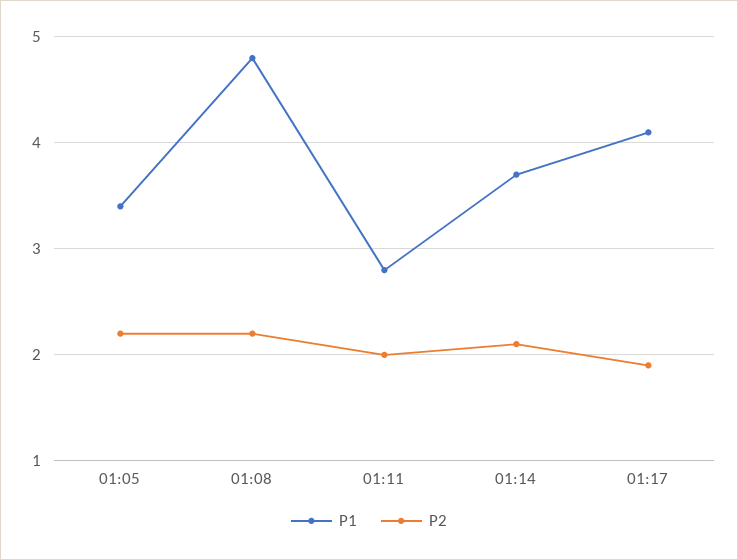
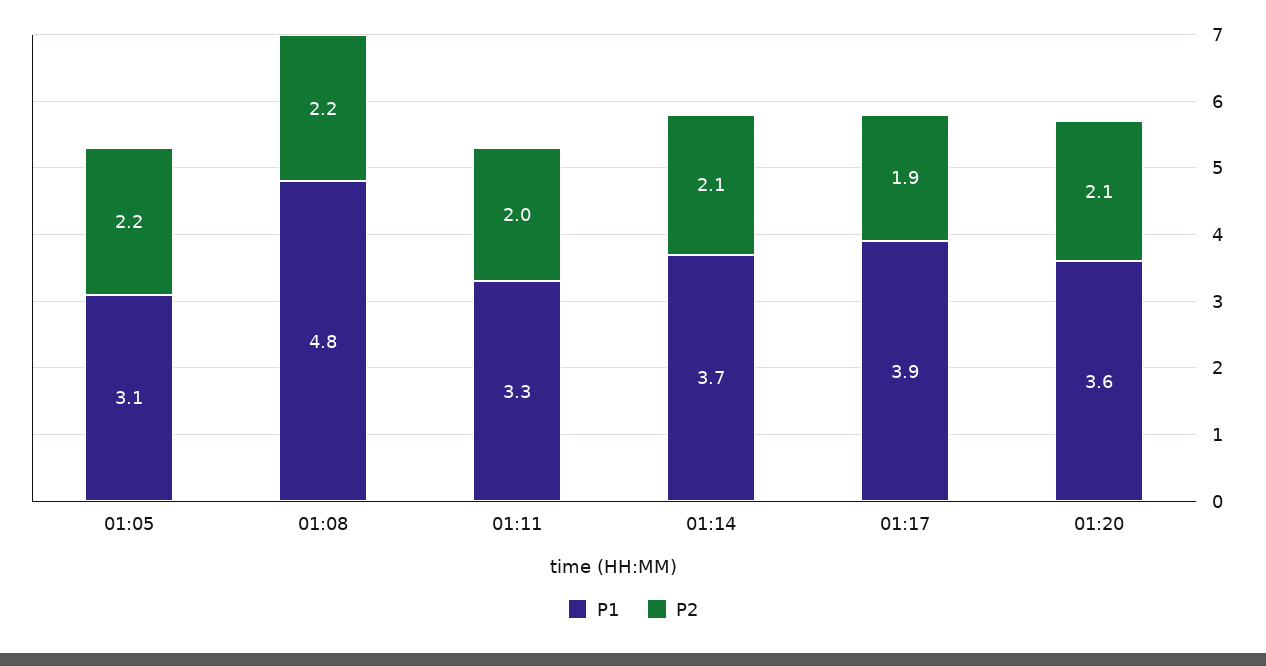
P1, 01:05: 3.4 -> 3.1
P1, 01:11: 2.8 -> 3.3
P1, 01:17: 4.1 -> 3.9
P1, 01:20: none -> 3.6
P2, 01:20: none -> 2.1

